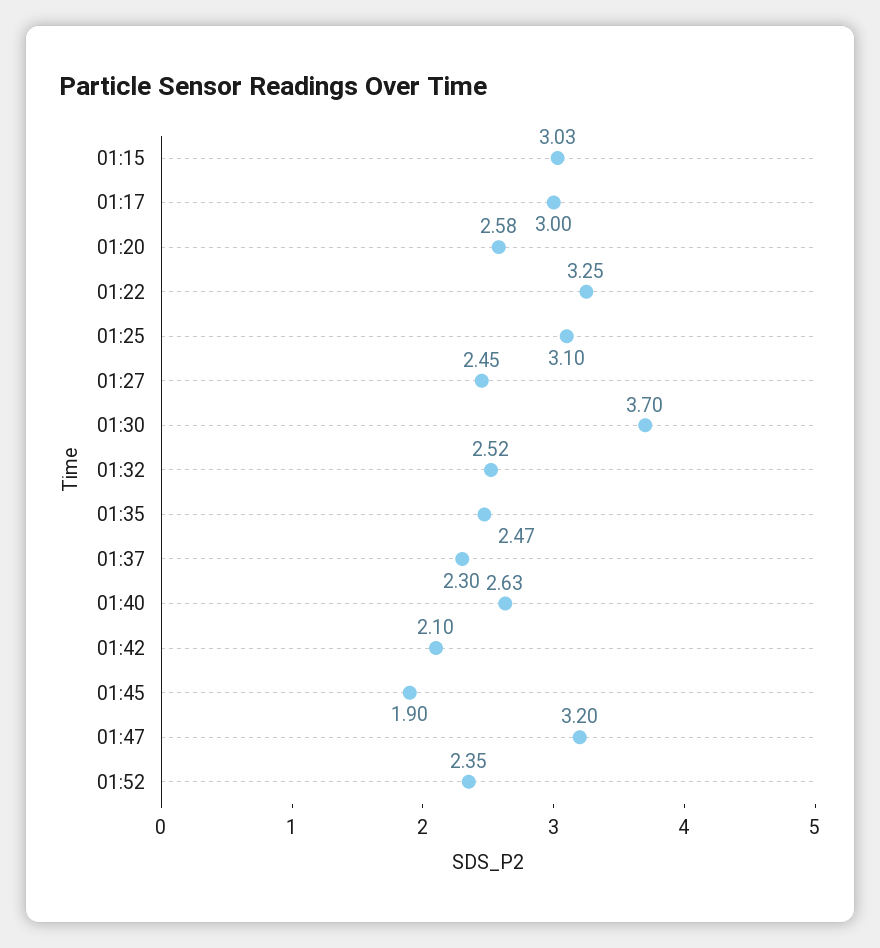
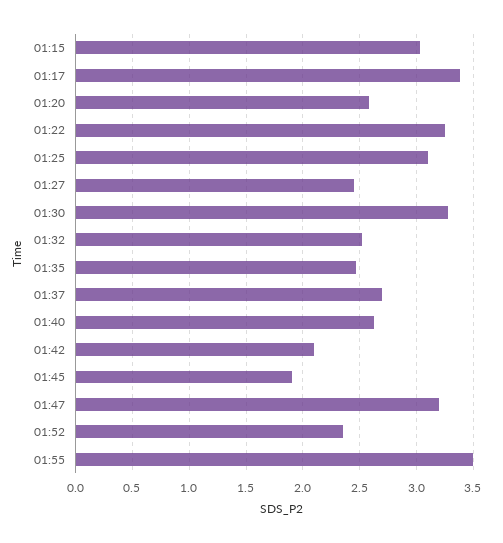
01:17: 3 -> 3.4
01:30: 3.7 -> 3.3
01:37: 2.3 -> 2.7
01:55: none -> 3.5

